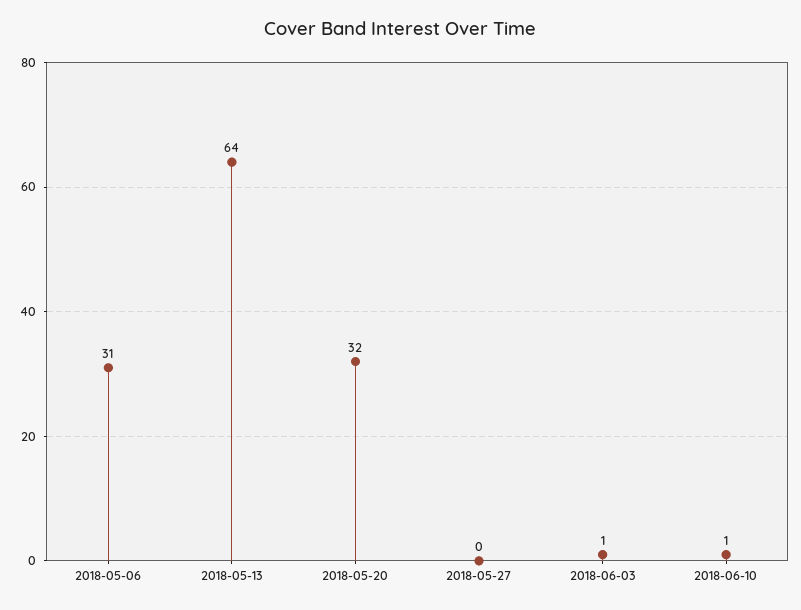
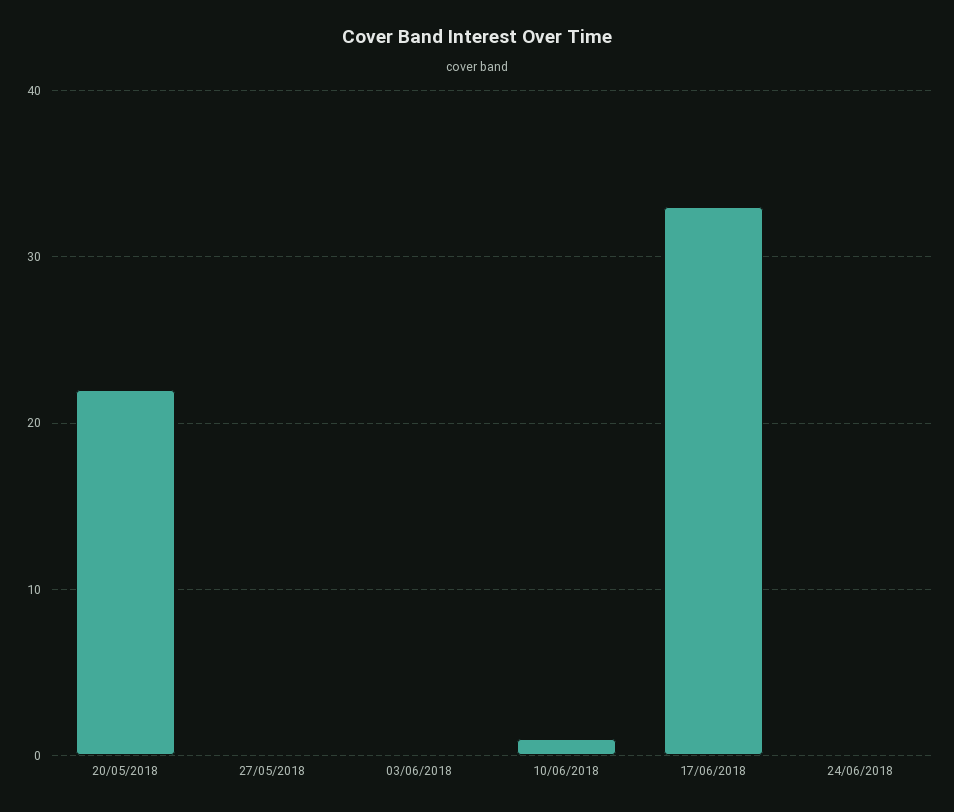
2018-05-06: 31 -> none
2018-05-13: 64 -> none
2018-05-20: 32 -> 22
2018-06-03: 1 -> 0
17/06/2018: none -> 33
24/06/2018: none -> 0

